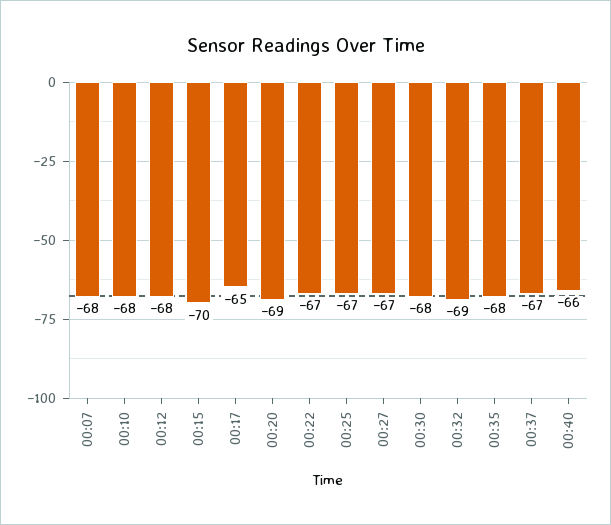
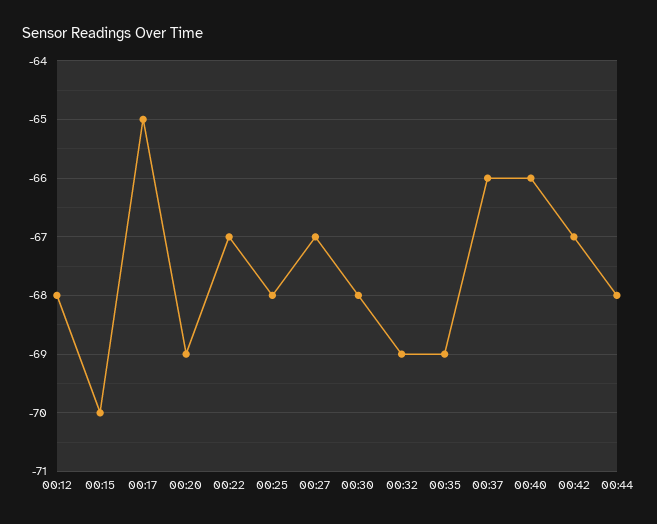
00:07: -68 -> none
00:10: -68 -> none
00:25: -67 -> -68
00:35: -68 -> -69
00:37: -67 -> -66
00:42: none -> -67
00:44: none -> -68

